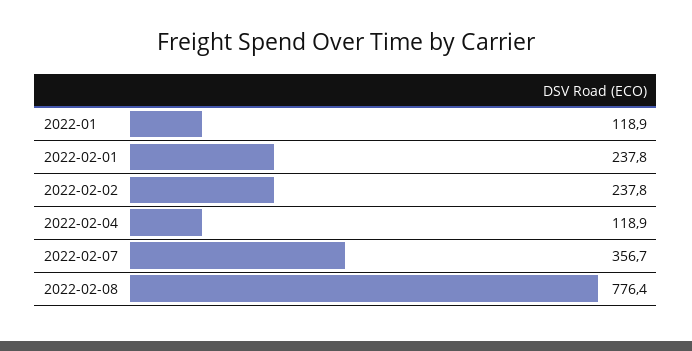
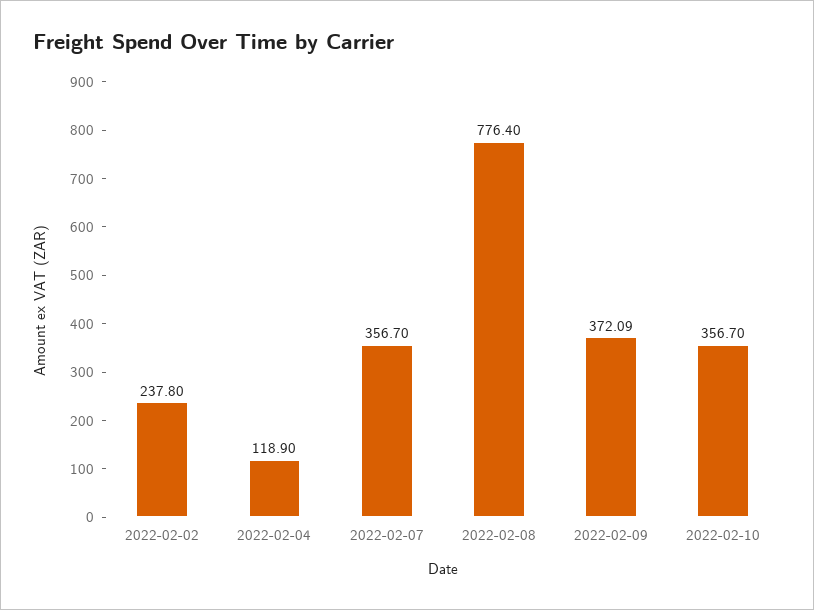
2022-01: 118.9 -> none
2022-02-01: 237.8 -> none
2022-02-09: none -> 372.09
2022-02-10: none -> 356.7

